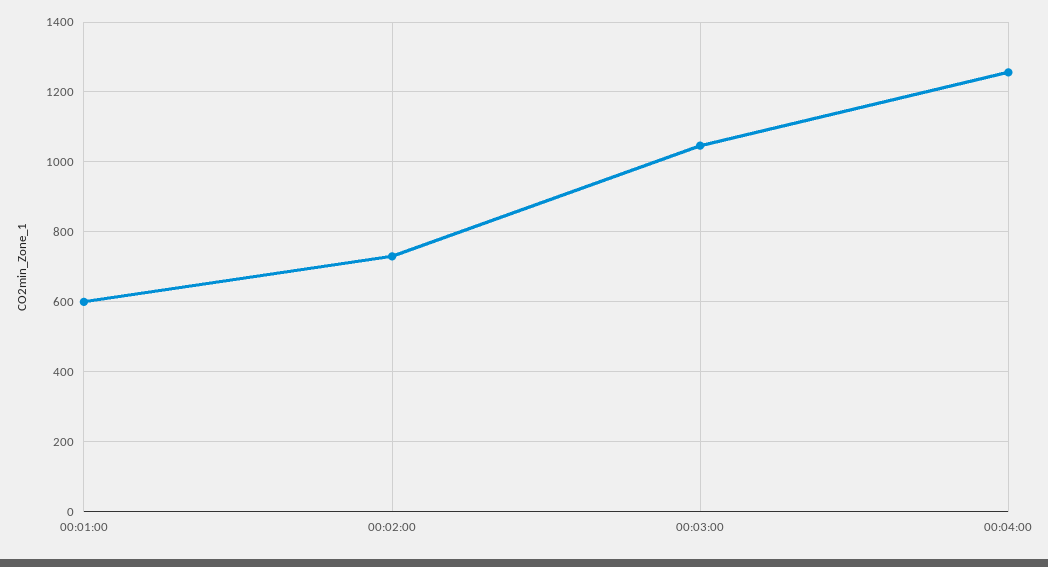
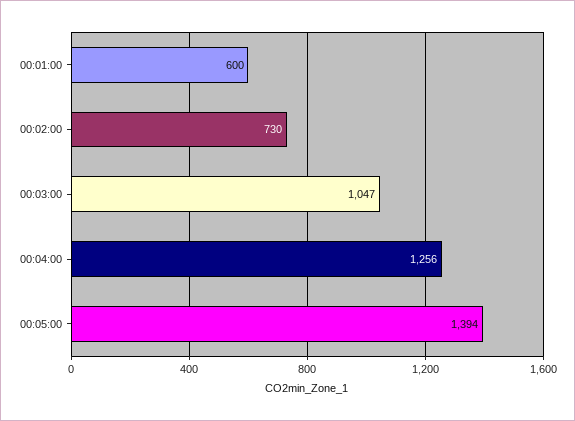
00:05:00: none -> 1394

